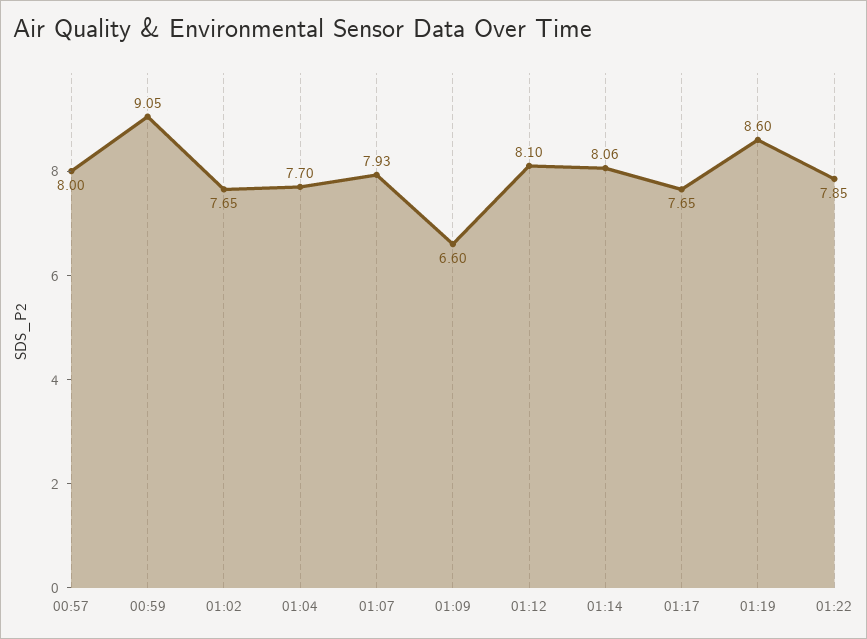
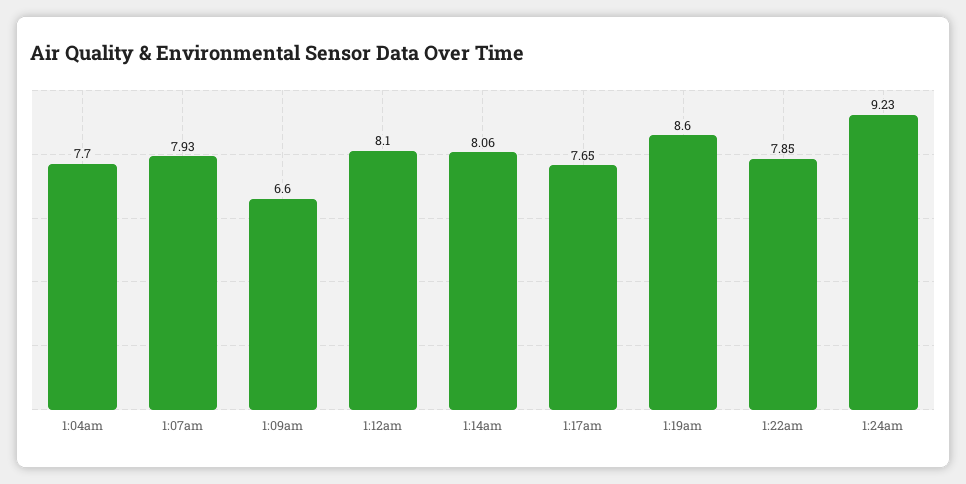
00:57: 8 -> none
00:59: 9.05 -> none
01:02: 7.65 -> none
1:24am: none -> 9.23

